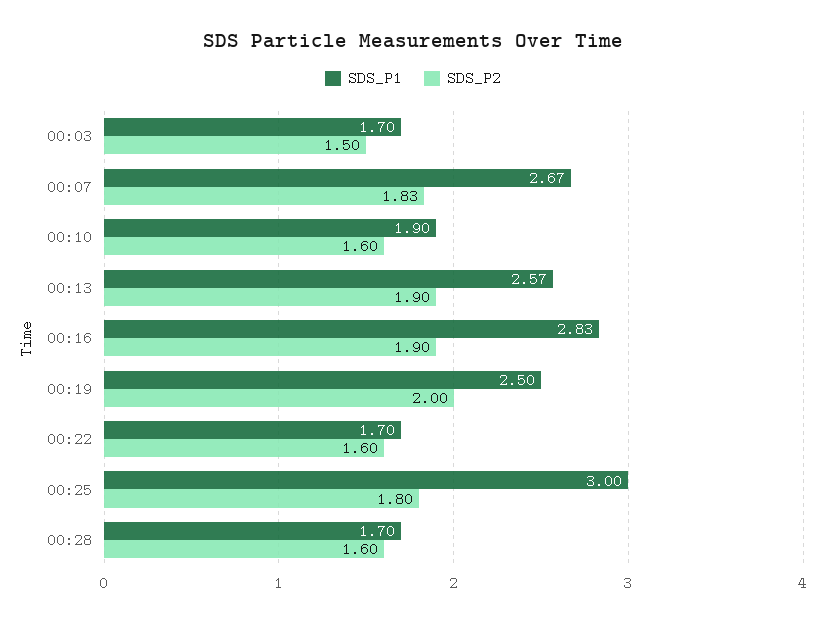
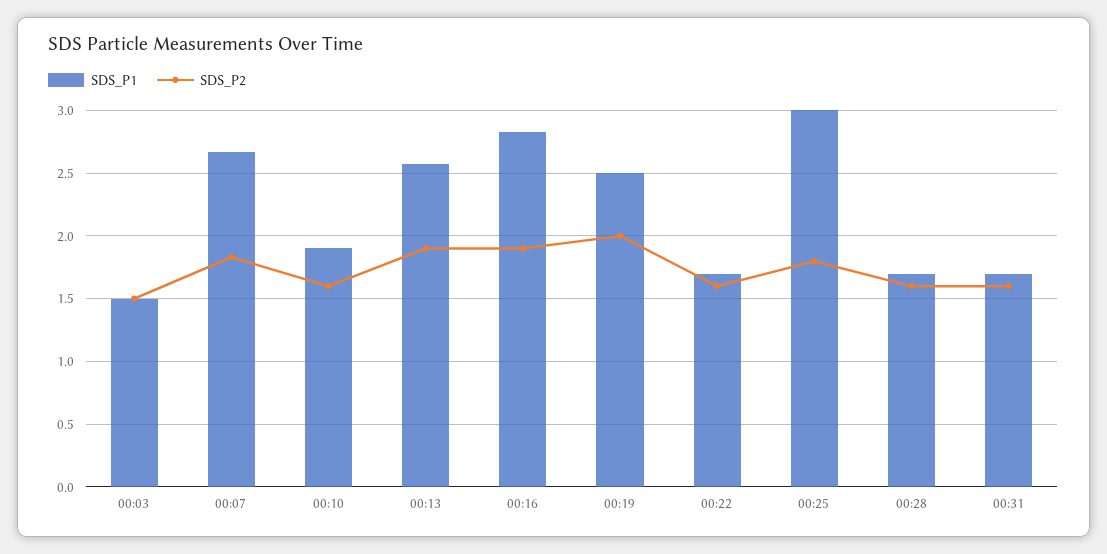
SDS_P1, 00:03: 1.7 -> 1.5
SDS_P1, 00:31: none -> 1.7
SDS_P2, 00:31: none -> 1.6

